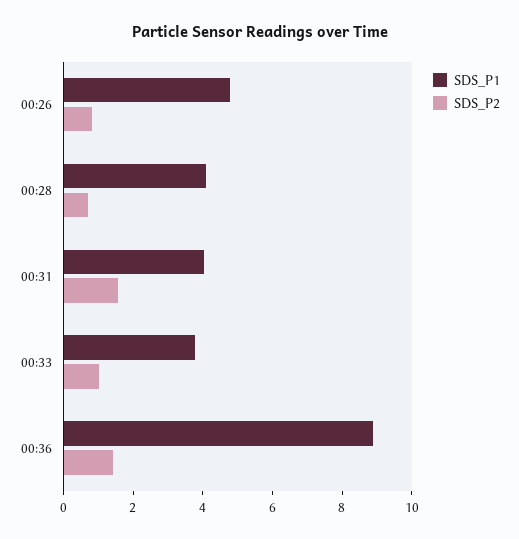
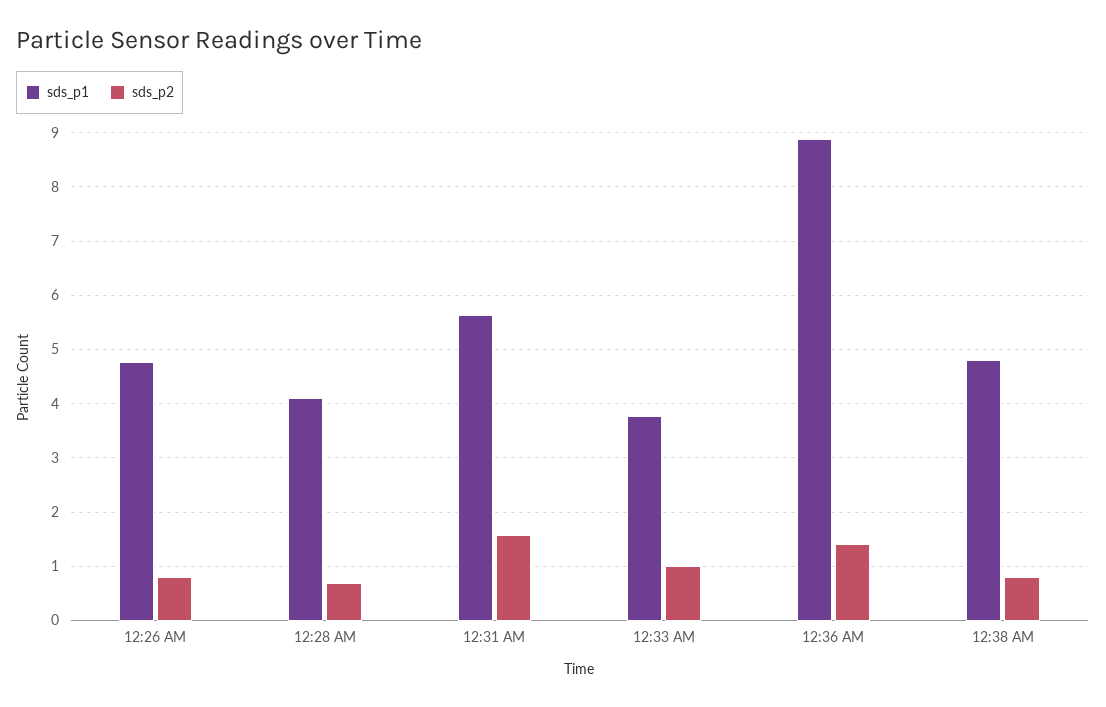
SDS_P1, 00:31: 4 -> 5.6
SDS_P1, 12:38 AM: none -> 4.8
SDS_P2, 12:38 AM: none -> 0.8

